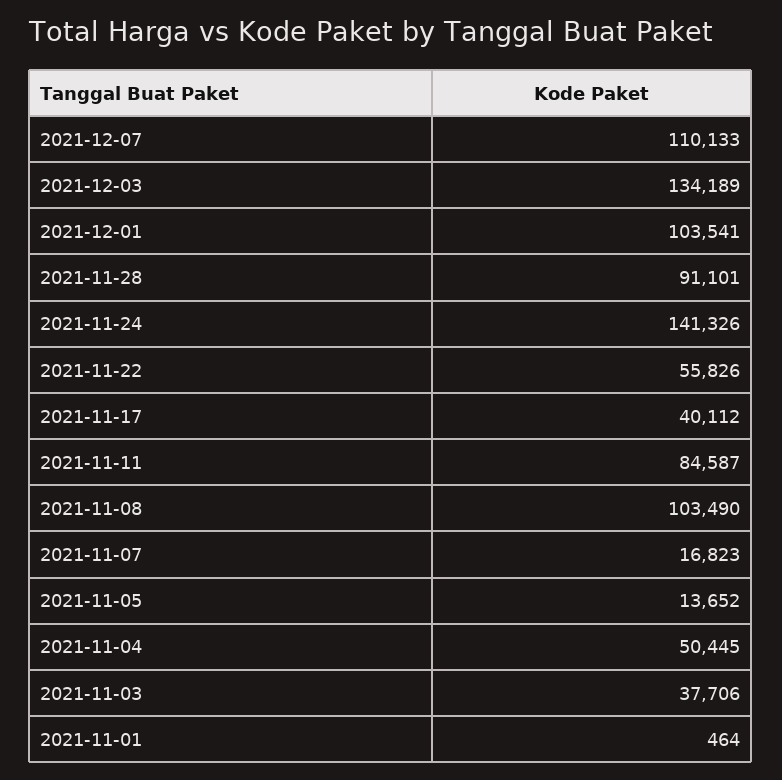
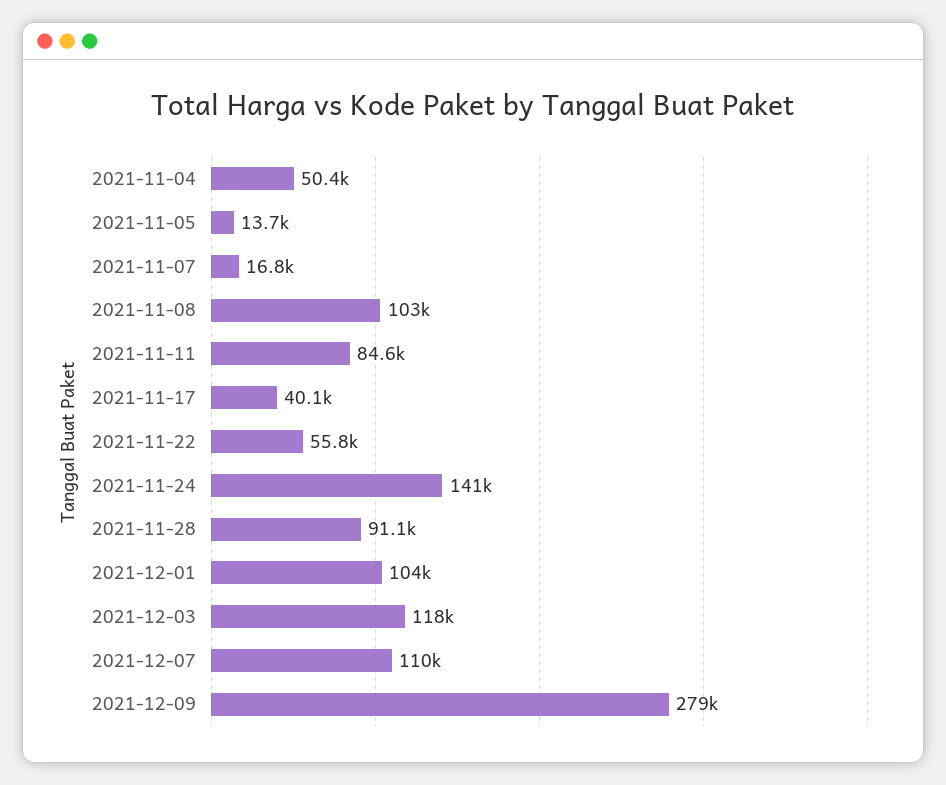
2021-12-03: 134189 -> 118000
2021-11-03: 37706 -> none
2021-11-01: 464 -> none
2021-12-09: none -> 279000

